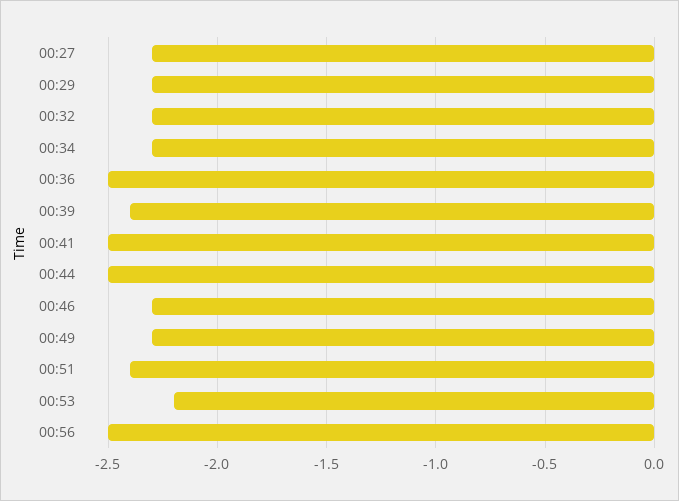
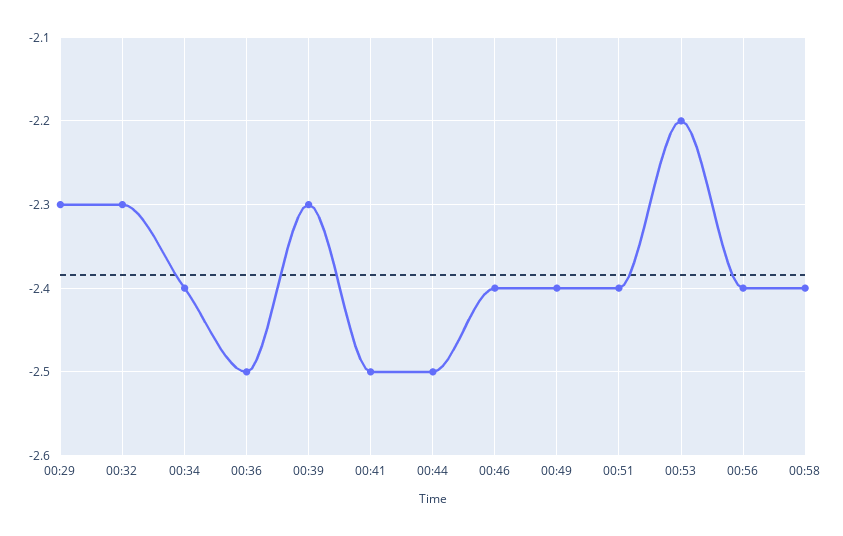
00:27: -2.3 -> none
00:34: -2.3 -> -2.4
00:39: -2.4 -> -2.3
00:46: -2.3 -> -2.4
00:49: -2.3 -> -2.4
00:56: -2.5 -> -2.4
00:58: none -> -2.4

